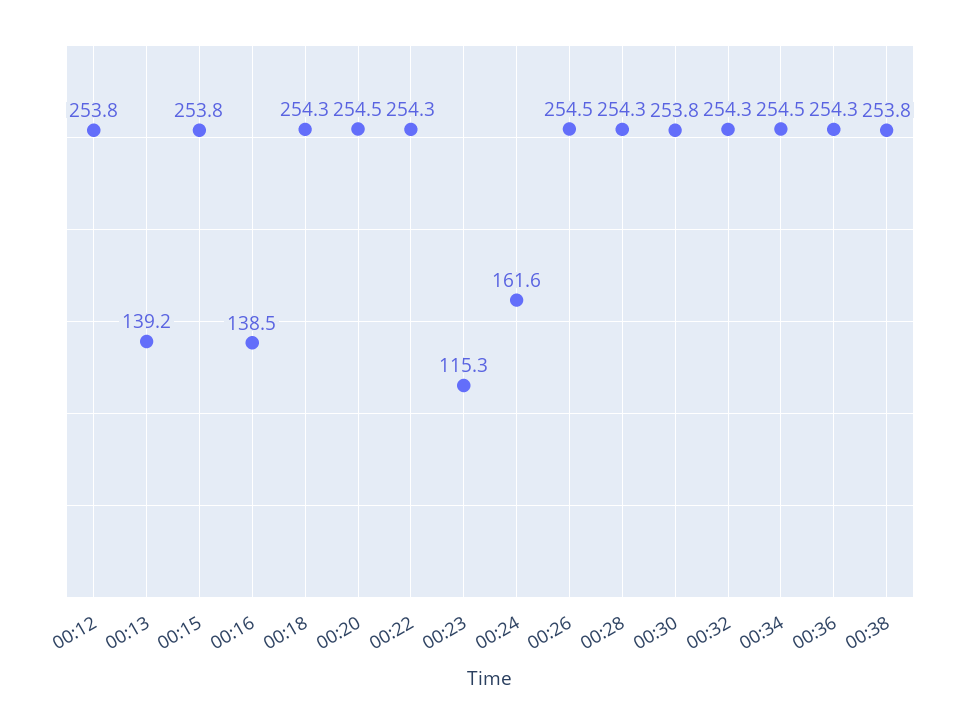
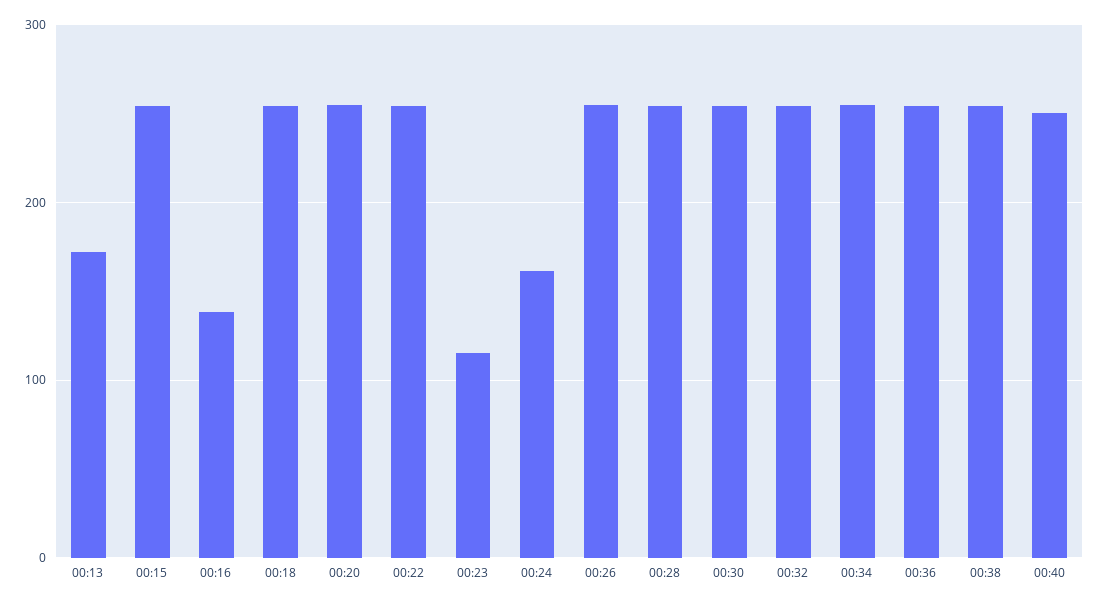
00:12: 253.8 -> none
00:13: 139.2 -> 170
00:40: none -> 250

